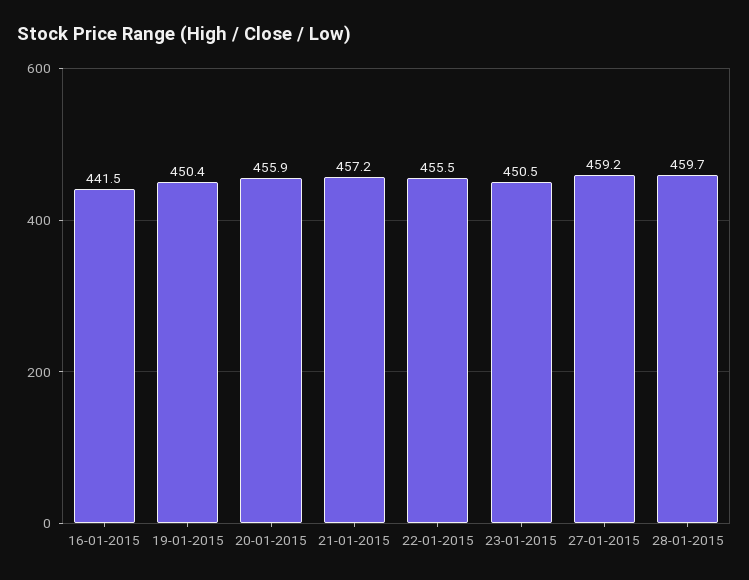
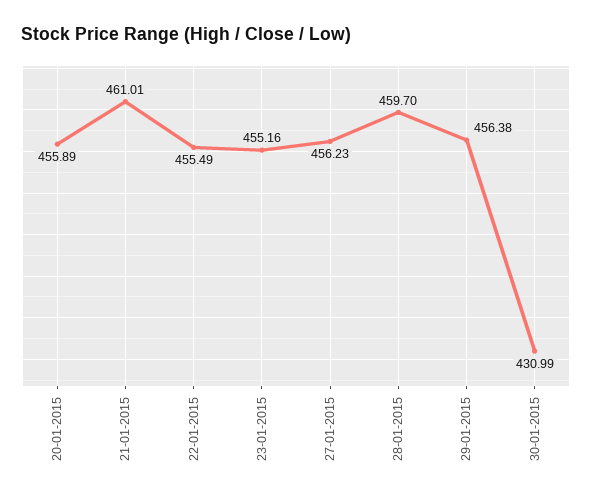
16-01-2015: 441.5 -> none
19-01-2015: 450.4 -> none
21-01-2015: 457.2 -> 461.01
23-01-2015: 450.5 -> 455.16
27-01-2015: 459.2 -> 456.23
29-01-2015: none -> 456.38
30-01-2015: none -> 430.99

